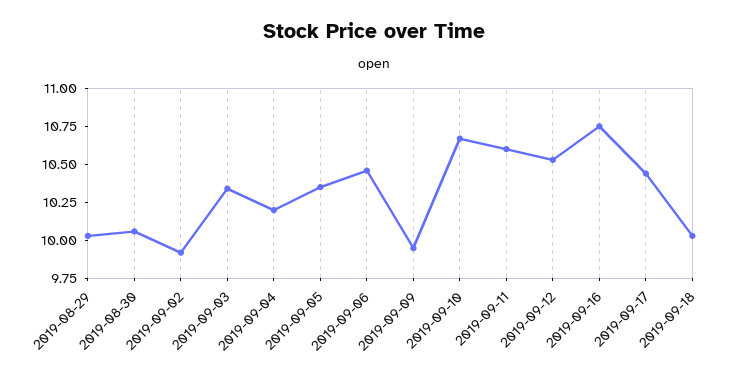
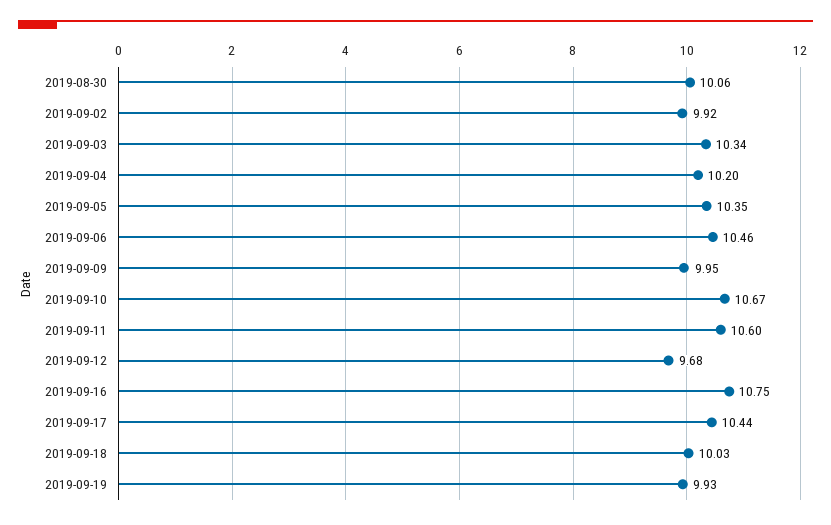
2019-08-29: 10 -> none
2019-09-12: 10.5 -> 9.68
2019-09-19: none -> 9.93

